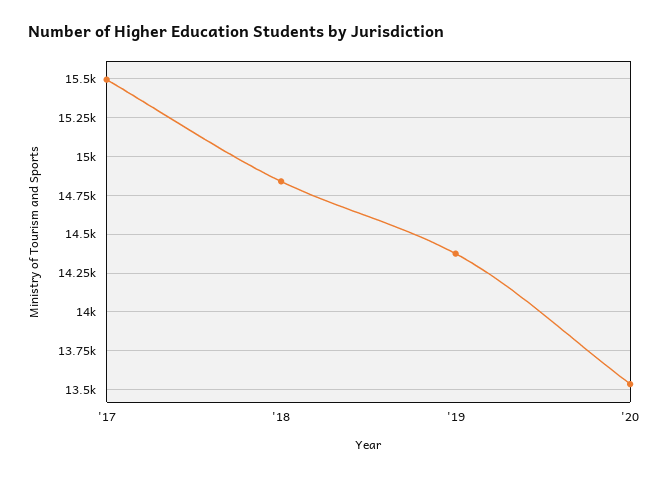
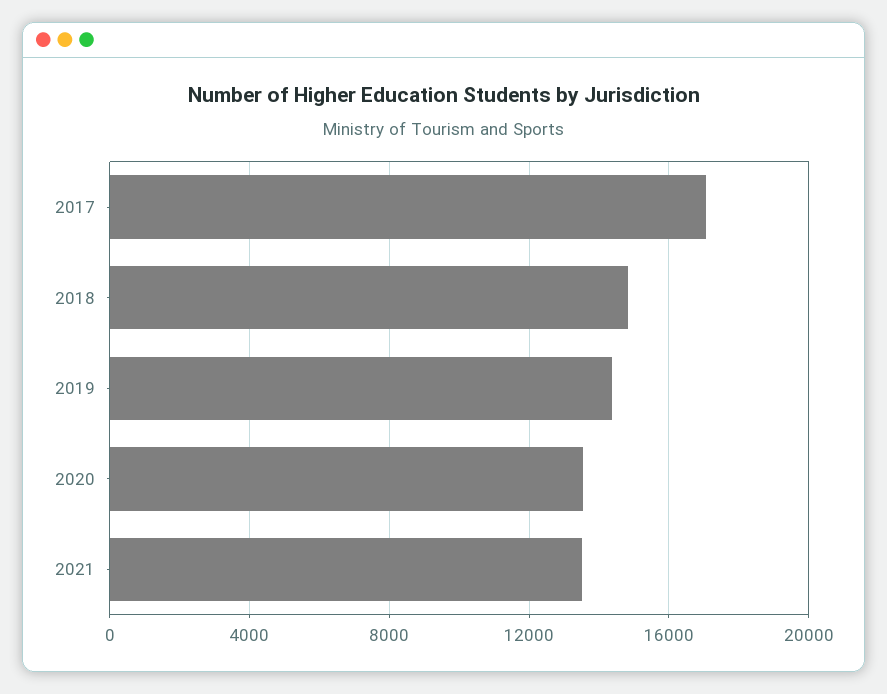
'17: 15500 -> 17000
2021: none -> 13500

